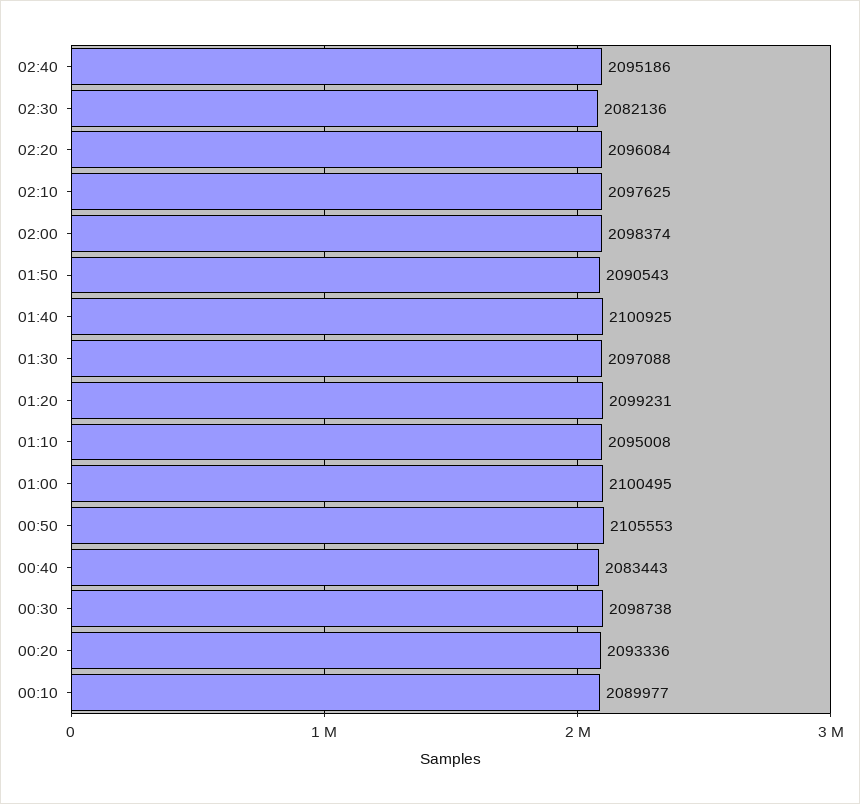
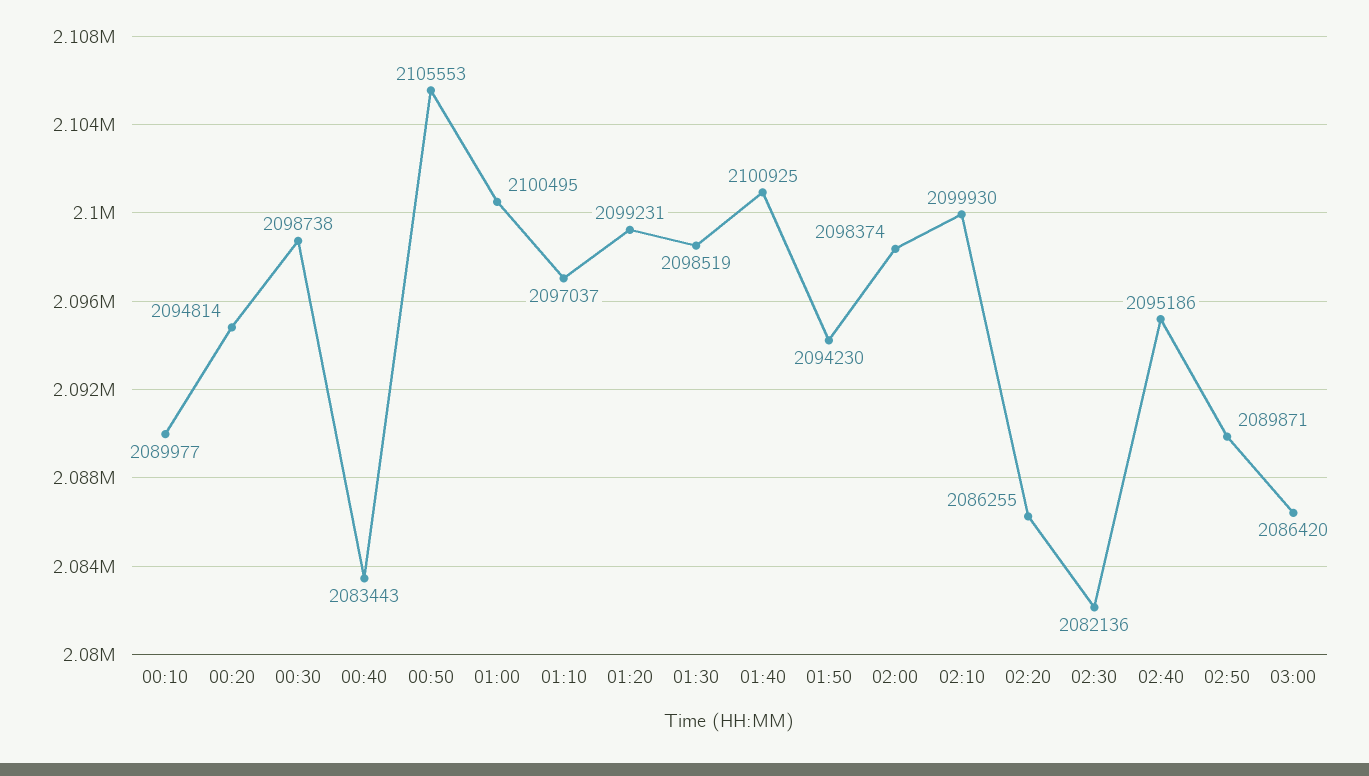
02:20: 2096084 -> 2086255
02:10: 2097625 -> 2099930
01:50: 2090543 -> 2094230
01:30: 2097088 -> 2098519
01:10: 2095008 -> 2097037
00:20: 2093336 -> 2094814
02:50: none -> 2089871
03:00: none -> 2086420

